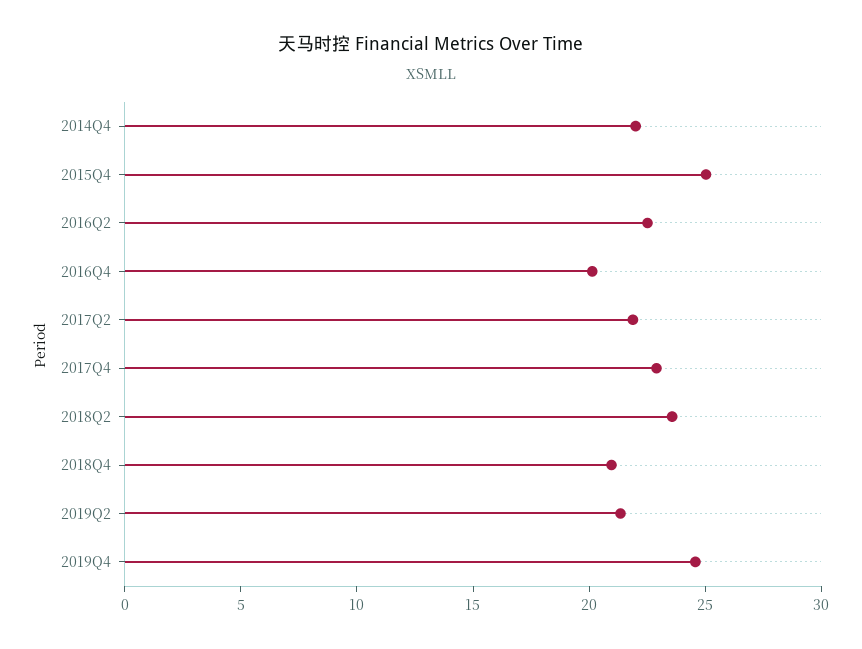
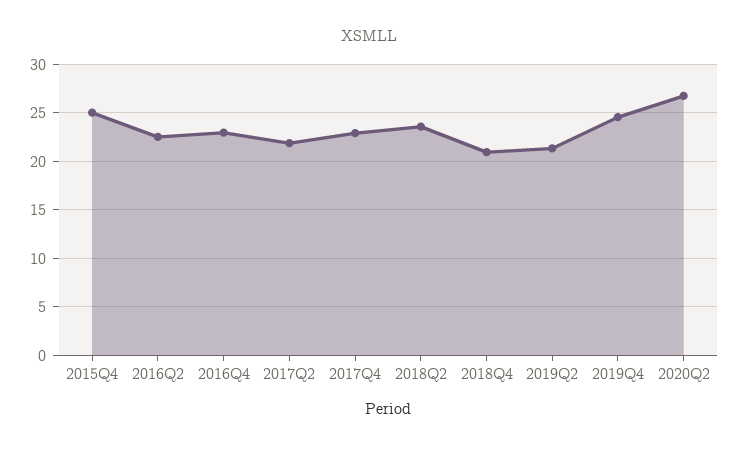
2014Q4: 22 -> none
2016Q4: 20 -> 23
2020Q2: none -> 27

